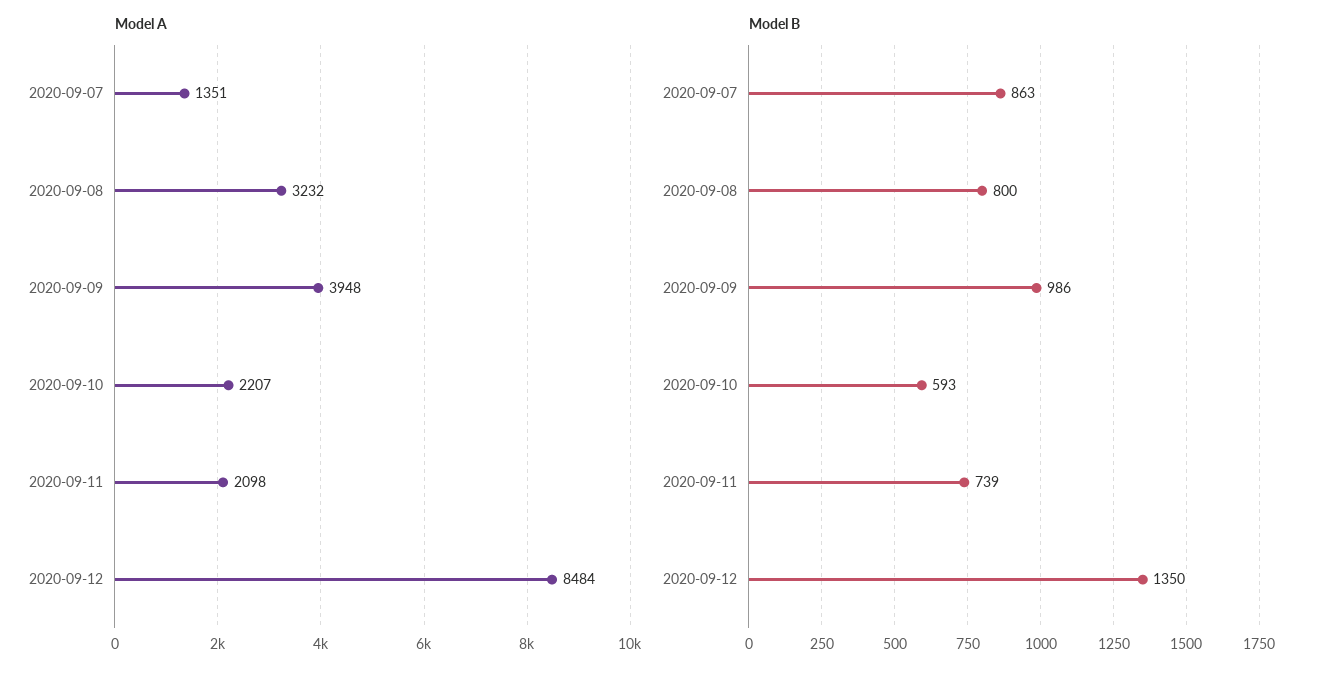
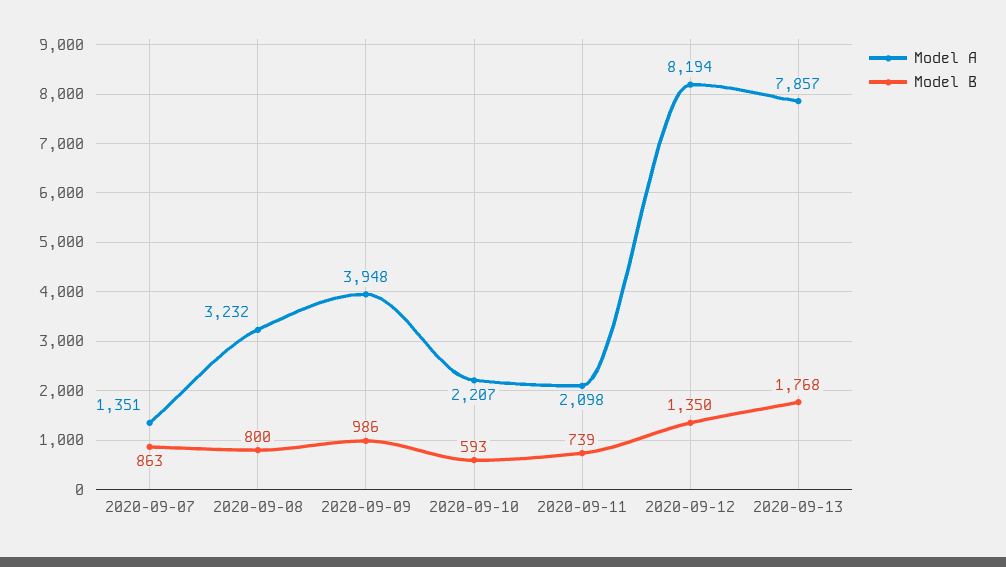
Model A, 2020-09-12: 8484 -> 8194
Model A, 2020-09-13: none -> 7857
Model B, 2020-09-13: none -> 1768

